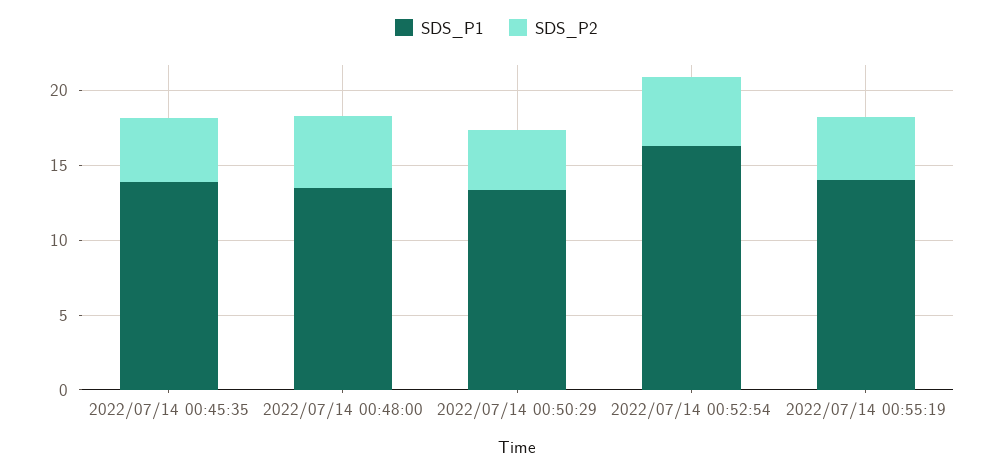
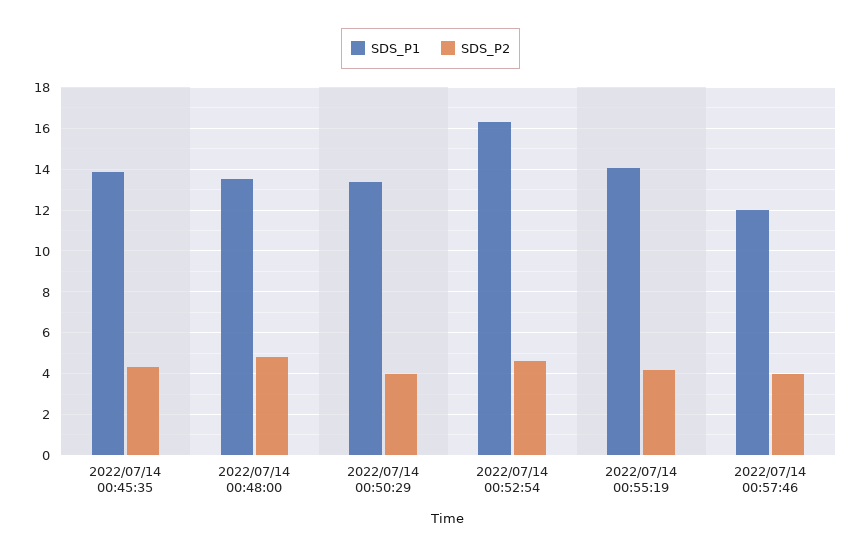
SDS_P1, 2022/07/14 00:57:46: none -> 12
SDS_P2, 2022/07/14 00:57:46: none -> 4

